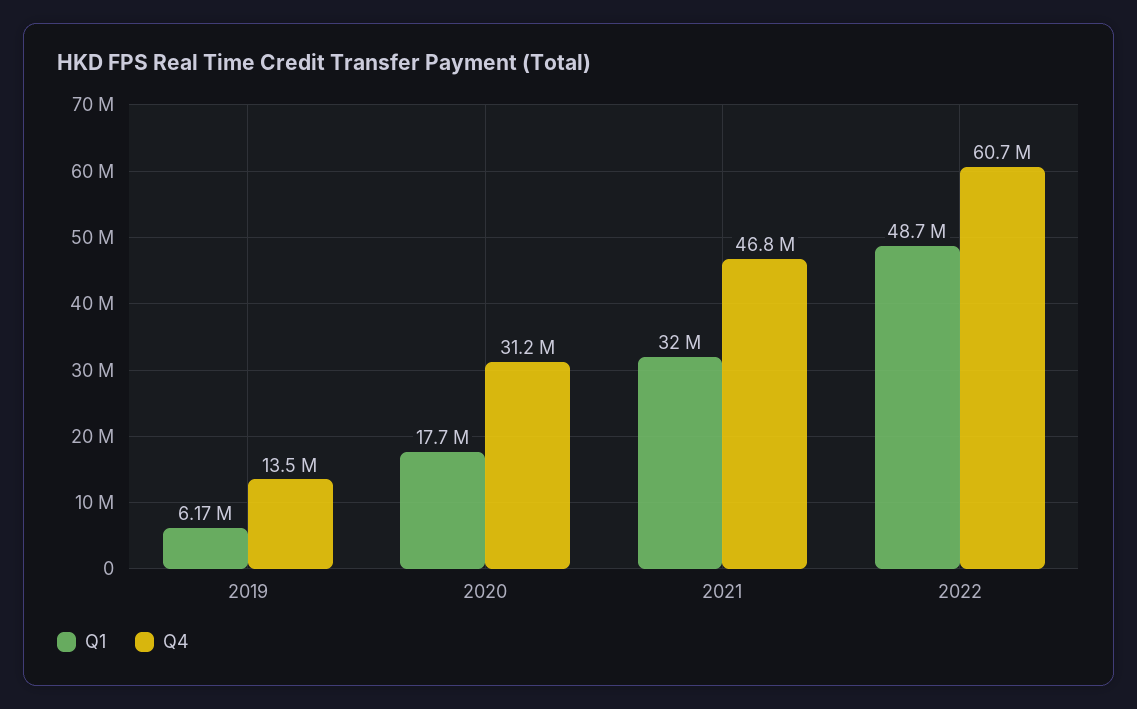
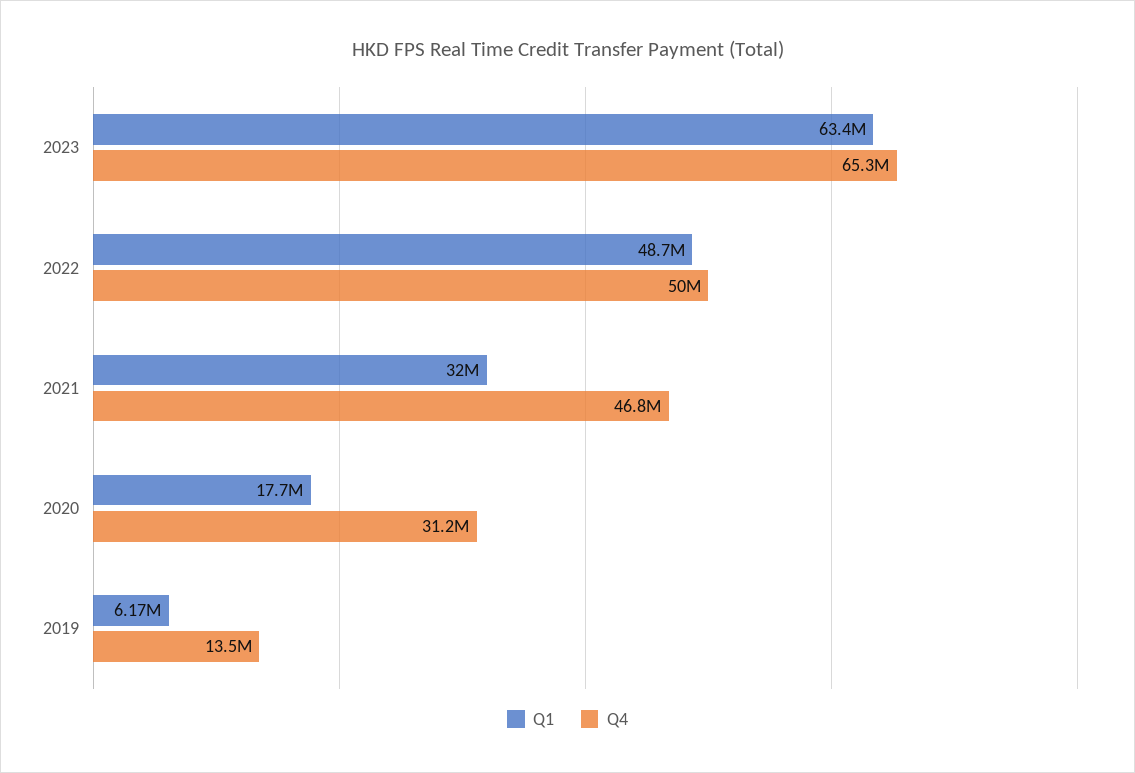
Q4, 2022: 60700000 -> 50000000
Q1, 2023: none -> 63400000
Q4, 2023: none -> 65300000

